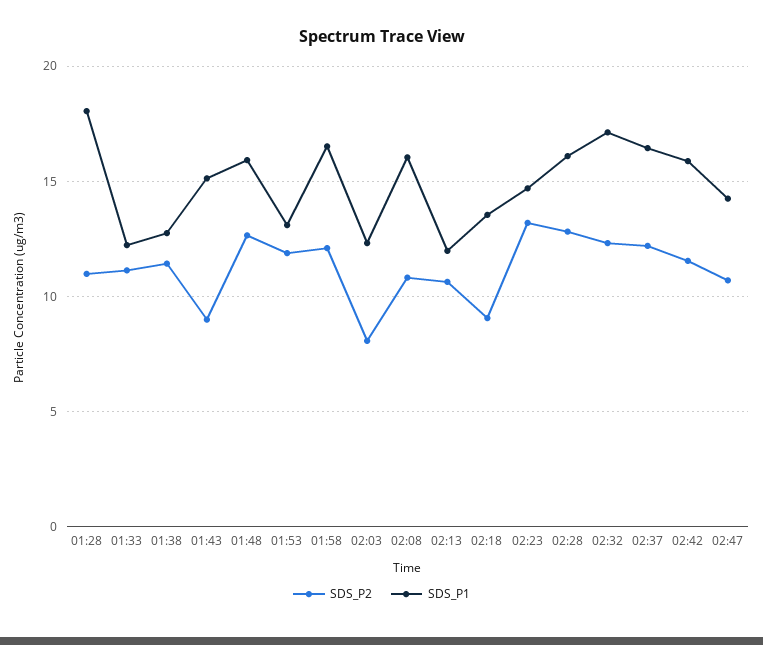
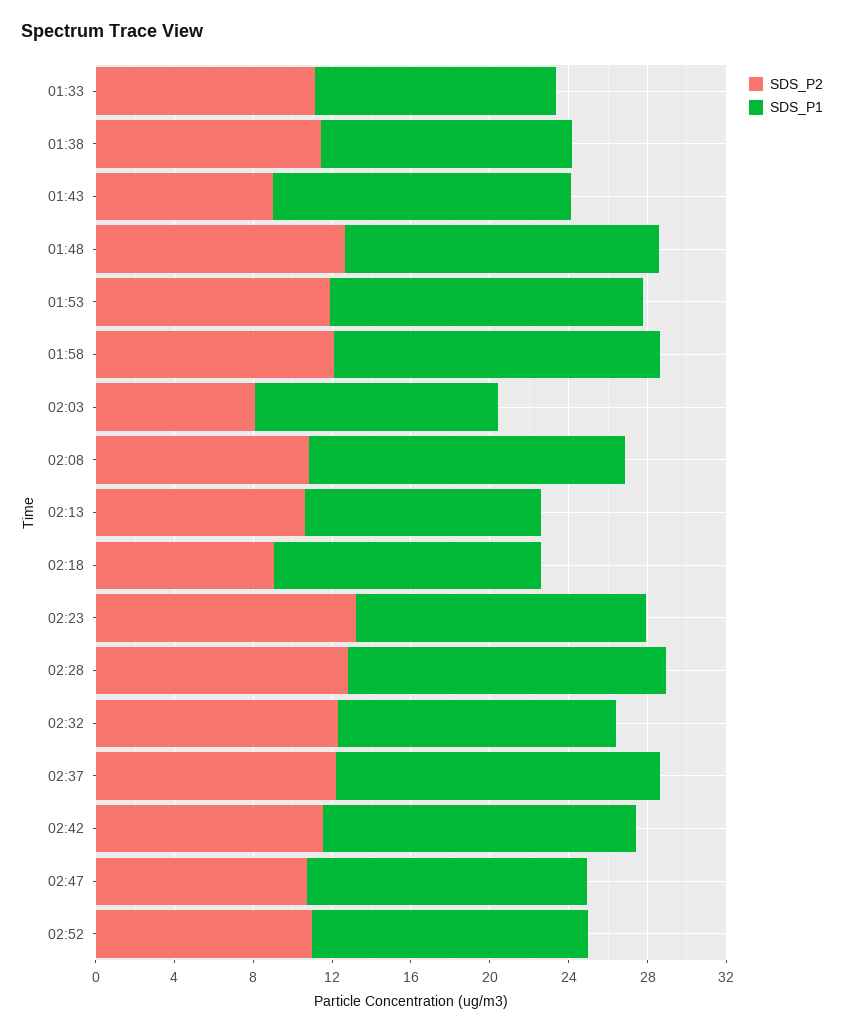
SDS_P2, 01:28: 11 -> none
SDS_P1, 01:28: 18 -> none
SDS_P1, 01:53: 13 -> 16
SDS_P1, 02:32: 17 -> 14
SDS_P2, 02:52: none -> 11
SDS_P1, 02:52: none -> 14

